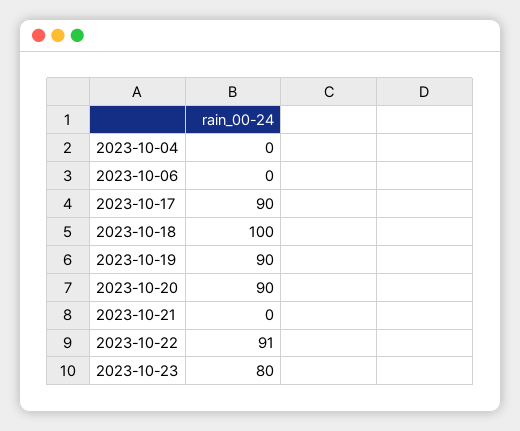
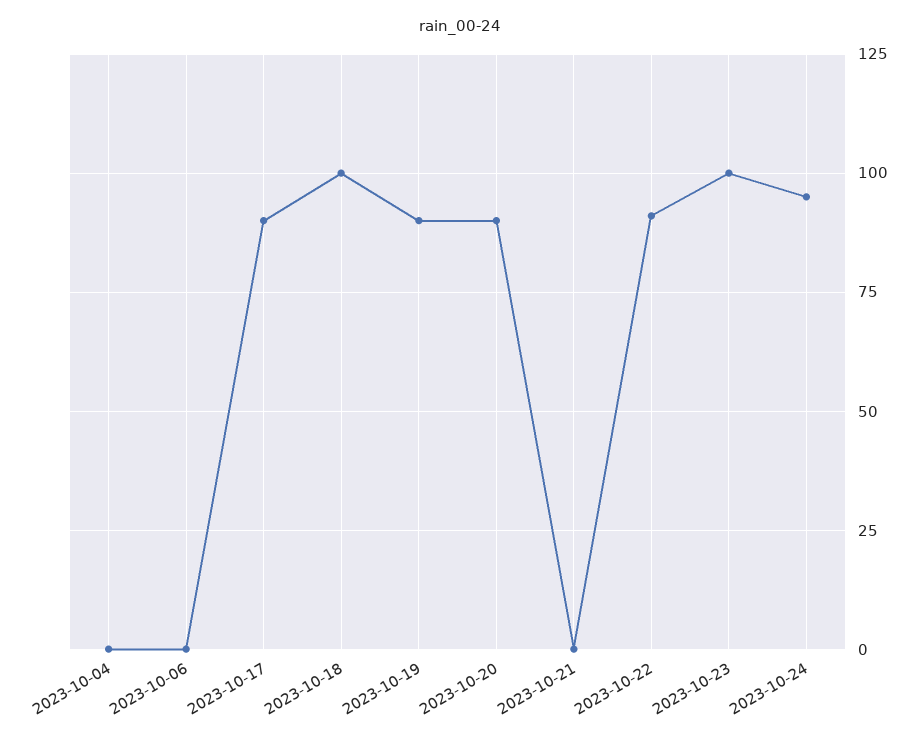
2023-10-23: 80 -> 100
2023-10-24: none -> 95

